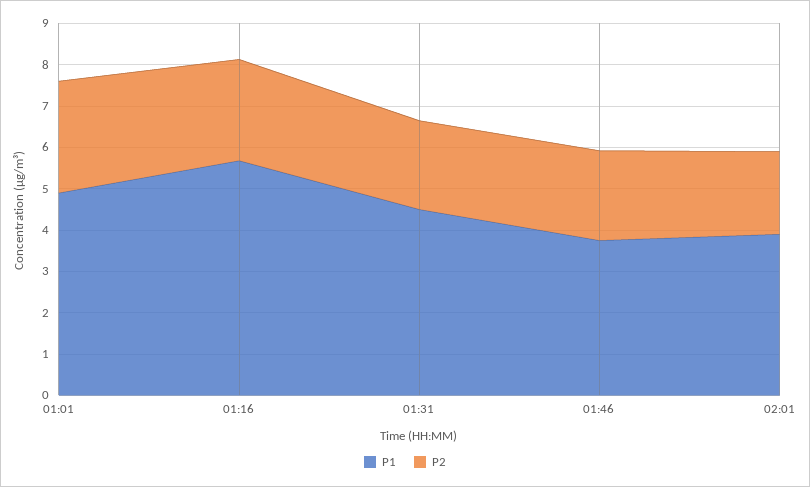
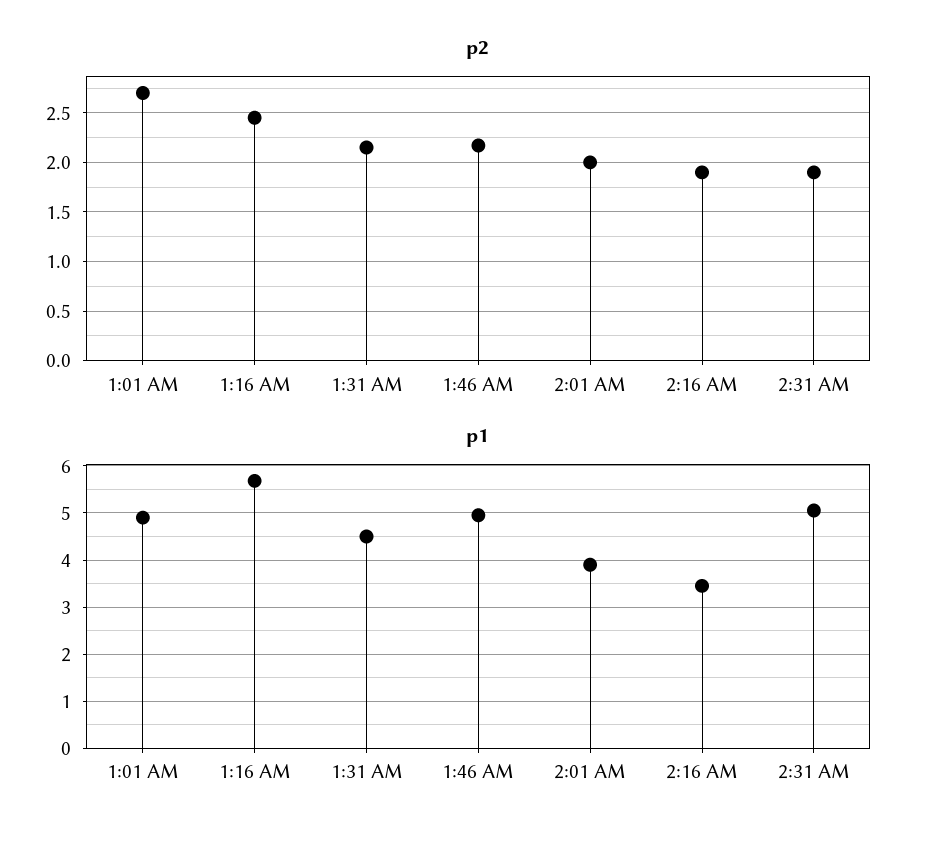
P1, 01:46: 3.8 -> 5
P2, 2:16 AM: none -> 1.9
P2, 2:31 AM: none -> 1.9
P1, 2:16 AM: none -> 3.4
P1, 2:31 AM: none -> 5

